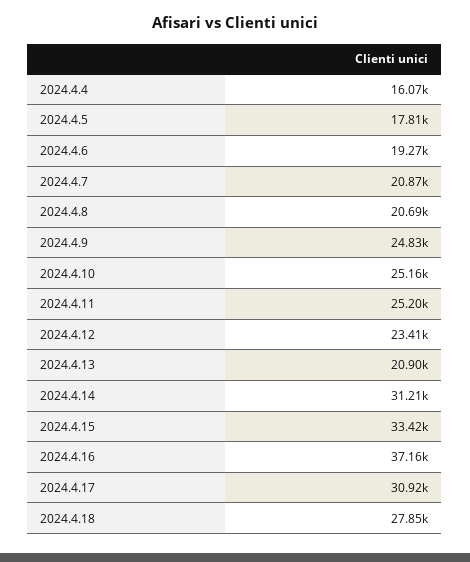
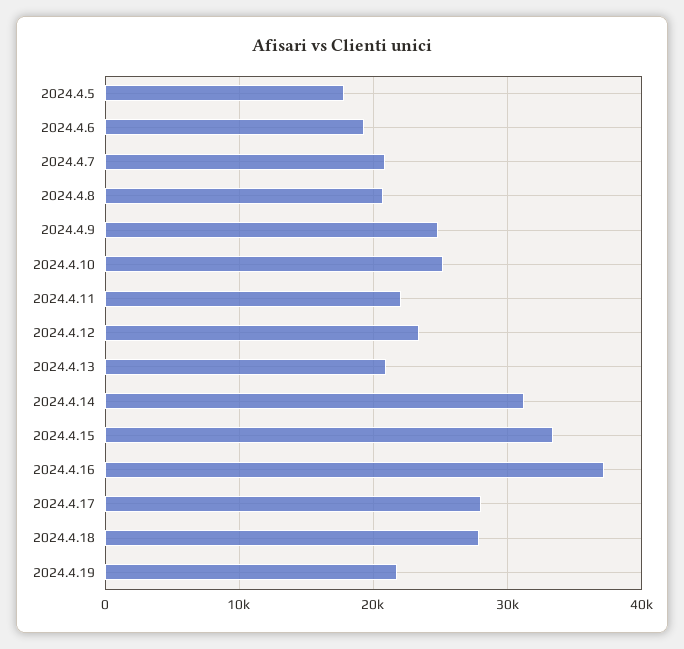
2024.4.4: 16070 -> none
2024.4.11: 25200 -> 22000
2024.4.17: 30920 -> 28000
2024.4.19: none -> 22000

